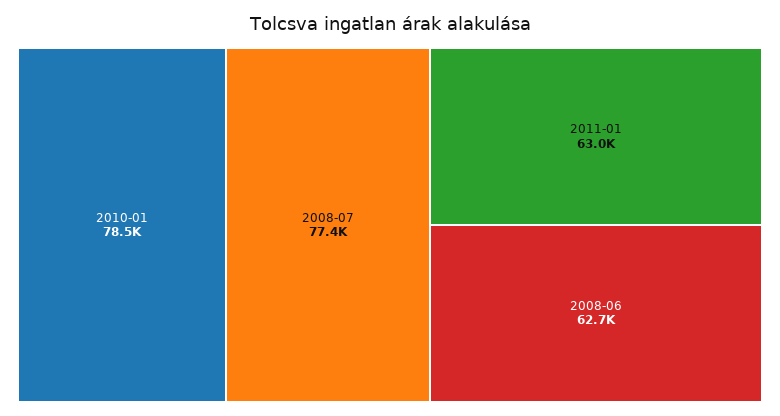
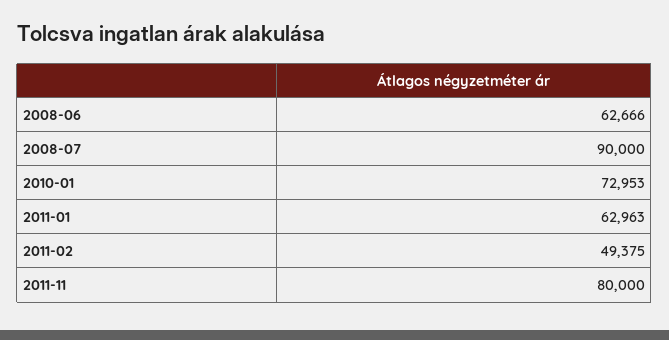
2010-01: 78500 -> 72953
2008-07: 77400 -> 90000
2011-02: none -> 49375
2011-11: none -> 80000

